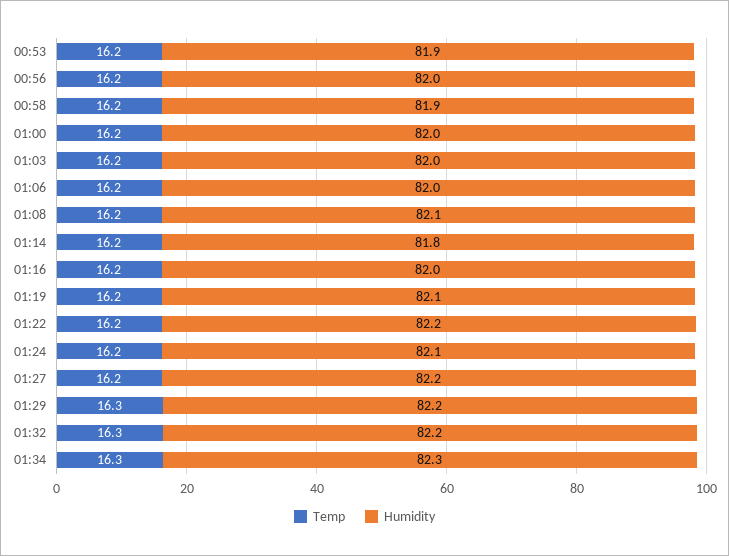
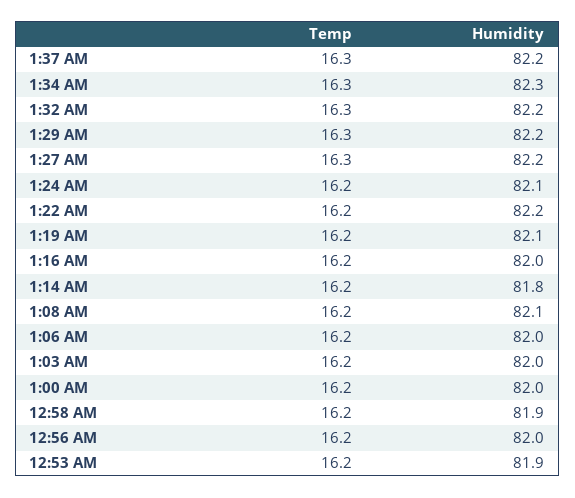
Temp, 01:27: 16.2 -> 16.3
Temp, 1:37 AM: none -> 16.3
Humidity, 1:37 AM: none -> 82.2

